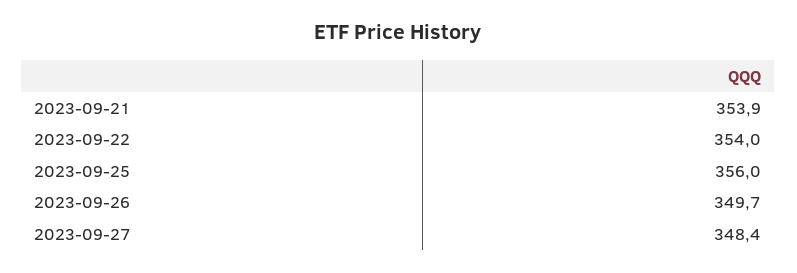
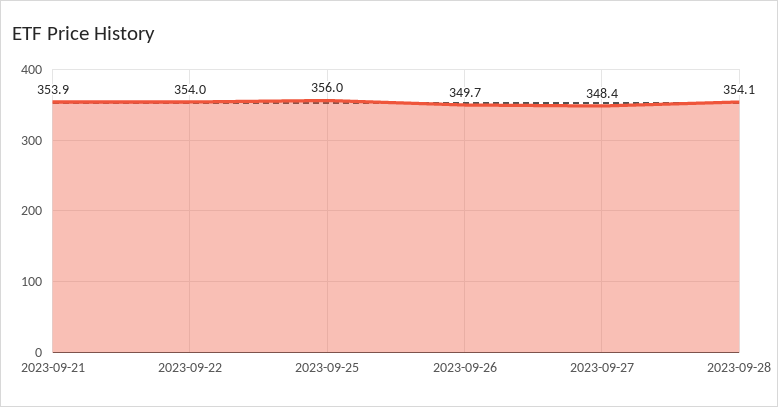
2023-09-28: none -> 354.1

